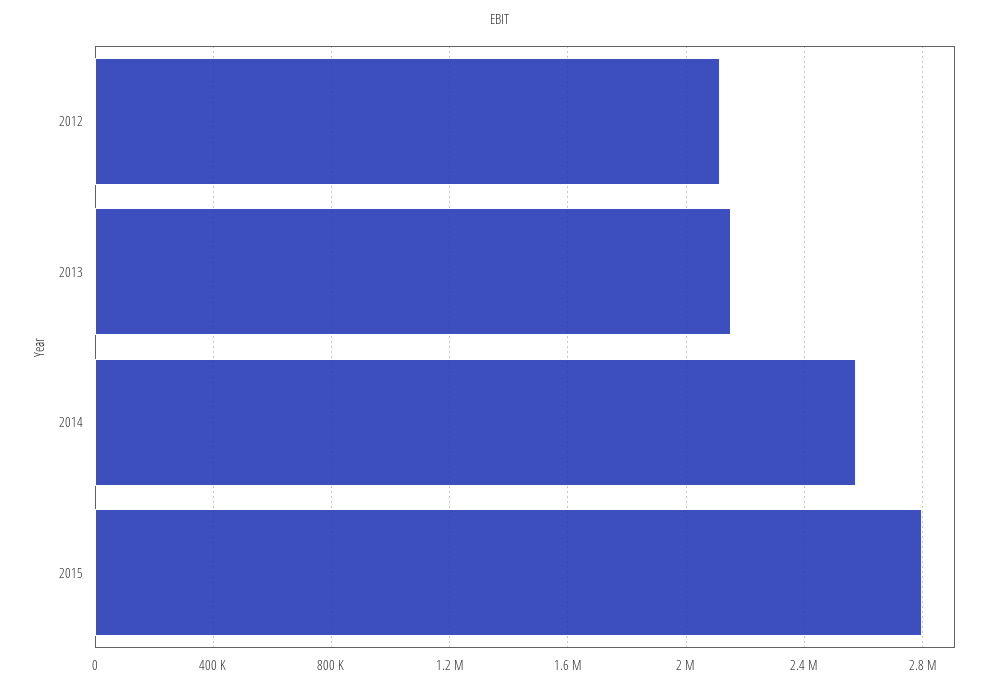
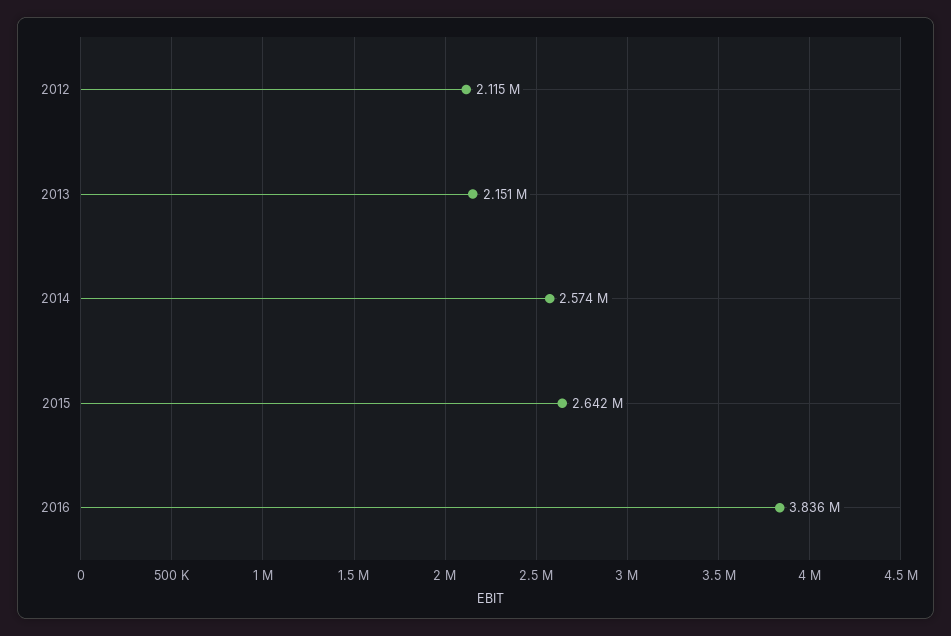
2015: 2800000 -> 2642000
2016: none -> 3836000

